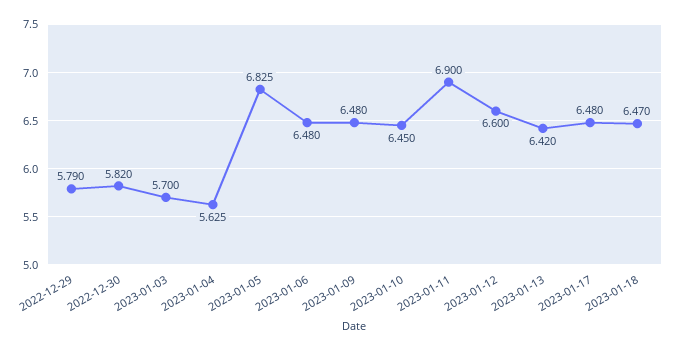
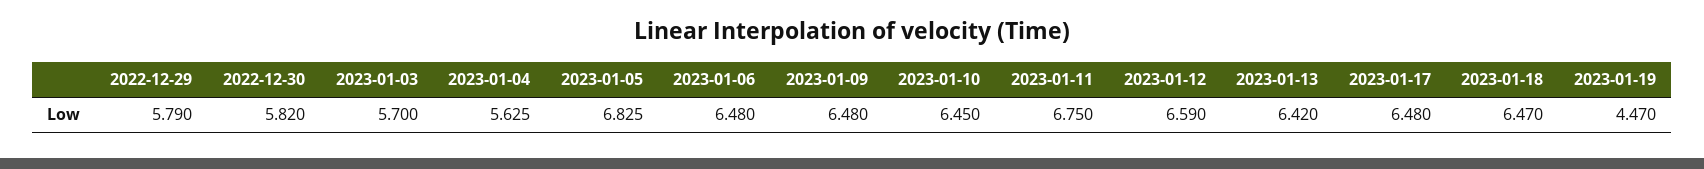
2023-01-11: 6.9 -> 6.75
2023-01-12: 6.6 -> 6.59
2023-01-19: none -> 4.47

